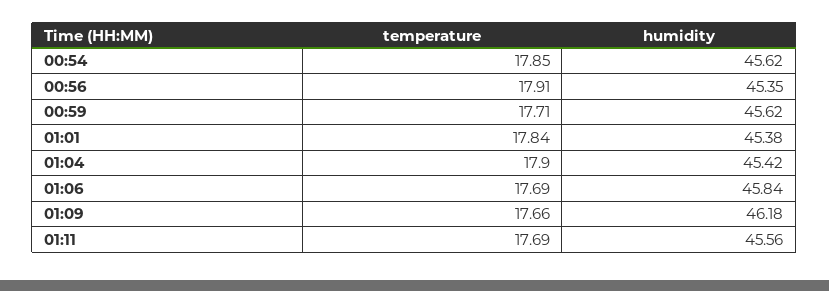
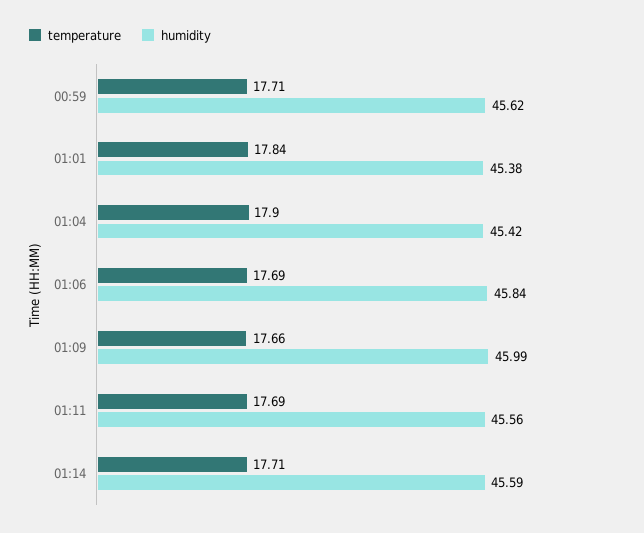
temperature, 00:54: 17.85 -> none
humidity, 00:54: 45.62 -> none
temperature, 00:56: 17.91 -> none
humidity, 00:56: 45.35 -> none
humidity, 01:09: 46.18 -> 45.99
temperature, 01:14: none -> 17.71
humidity, 01:14: none -> 45.59

